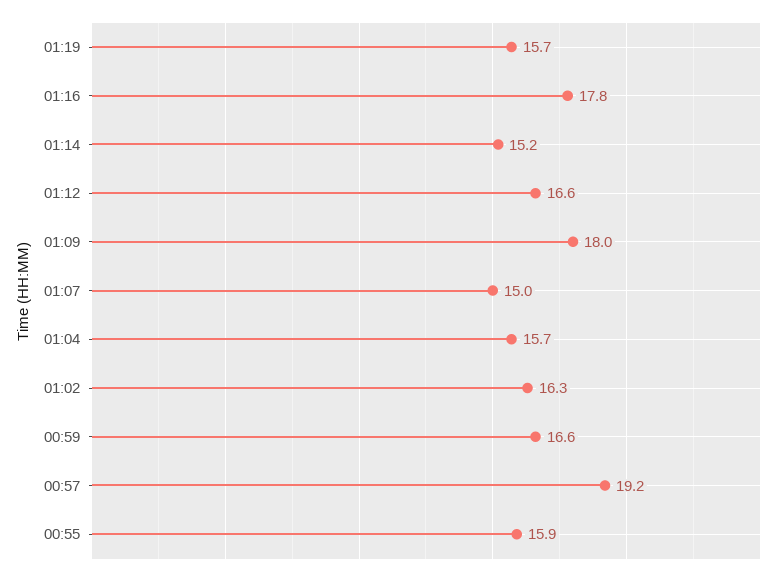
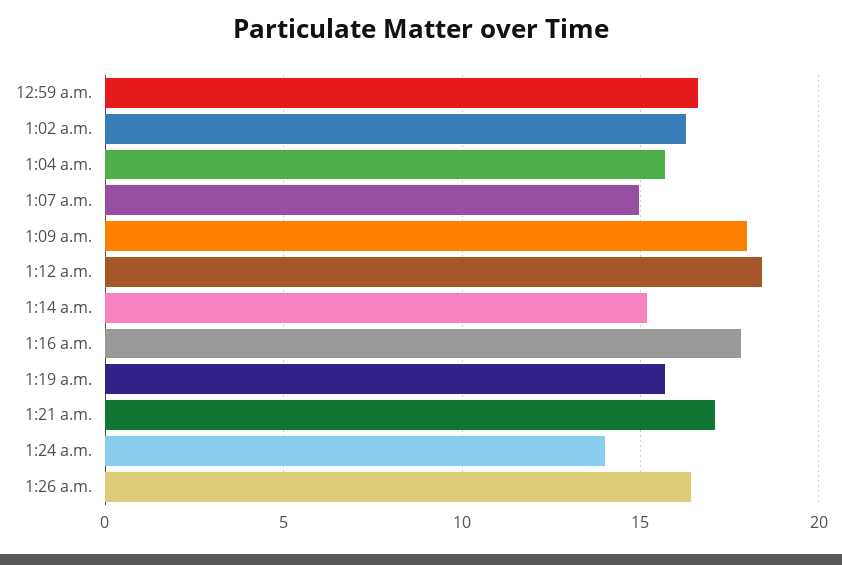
01:12: 16.6 -> 18.5
00:57: 19.2 -> none
00:55: 15.9 -> none
1:21 a.m.: none -> 17
1:24 a.m.: none -> 14
1:26 a.m.: none -> 16.5

